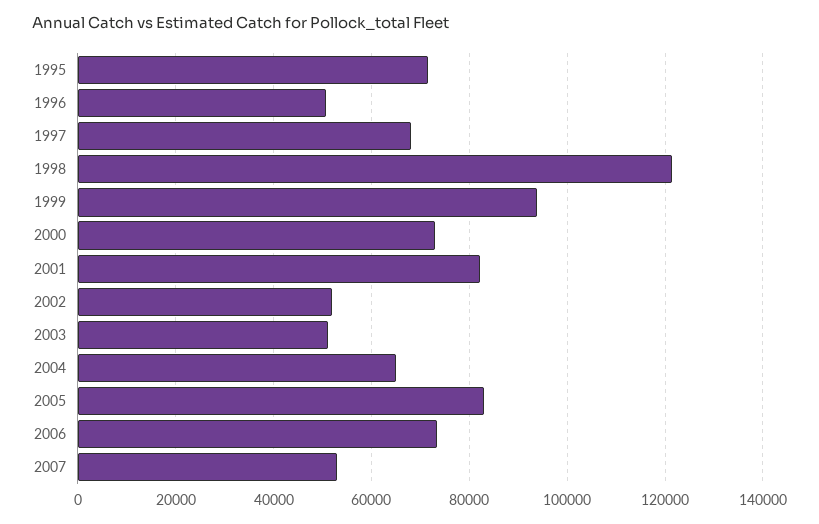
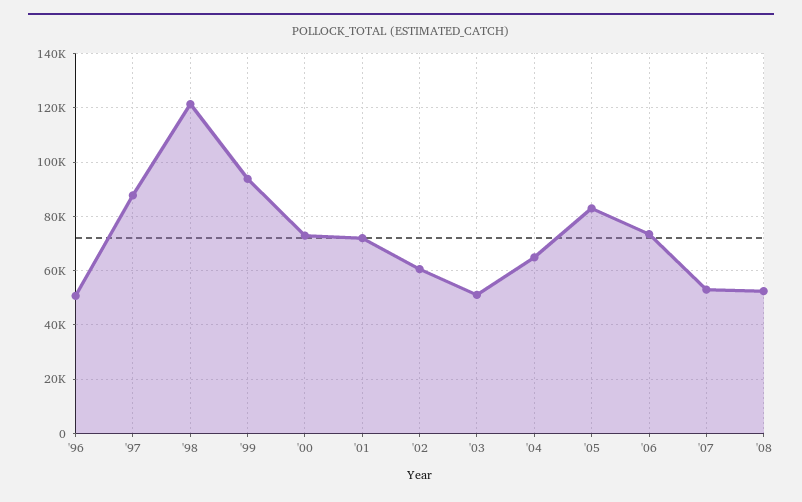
1995: 72000 -> none
1997: 68000 -> 87500
2001: 82000 -> 72500
2002: 52000 -> 60000
'08: none -> 52500

